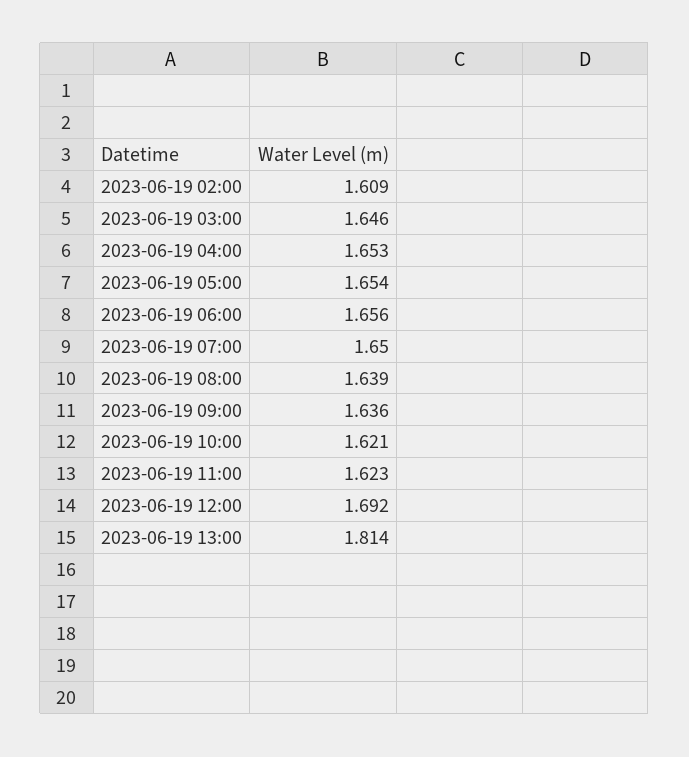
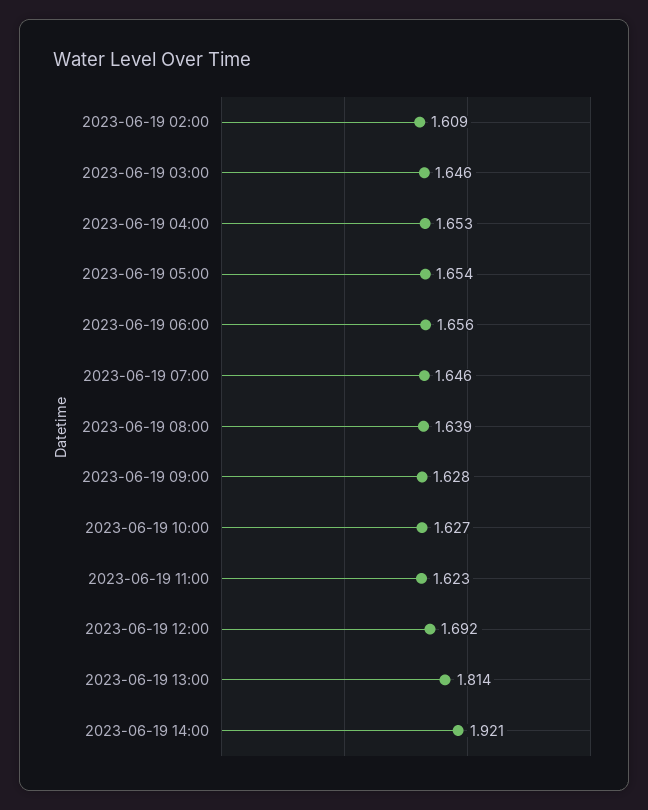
2023-06-19 07:00: 1.65 -> 1.646
2023-06-19 09:00: 1.636 -> 1.628
2023-06-19 10:00: 1.621 -> 1.627
2023-06-19 14:00: none -> 1.921

